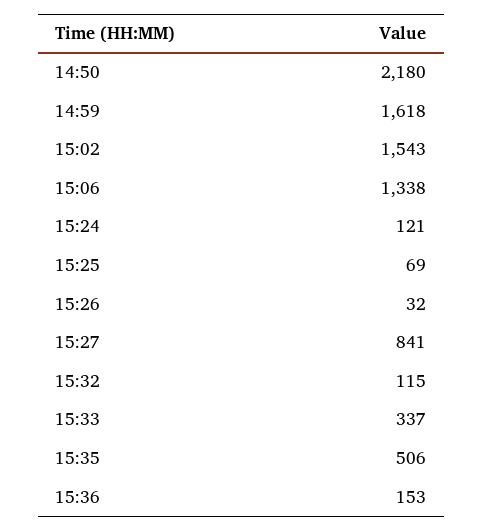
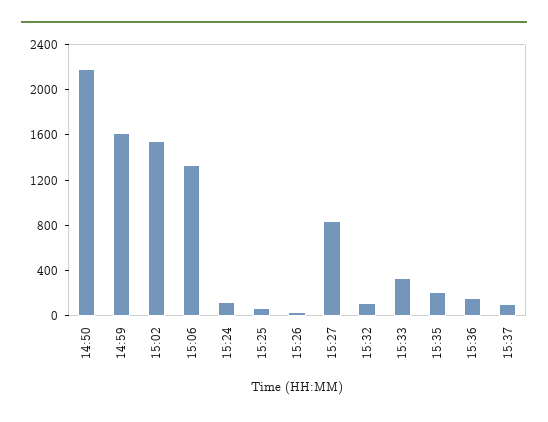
15:35: 506 -> 200
15:37: none -> 100

